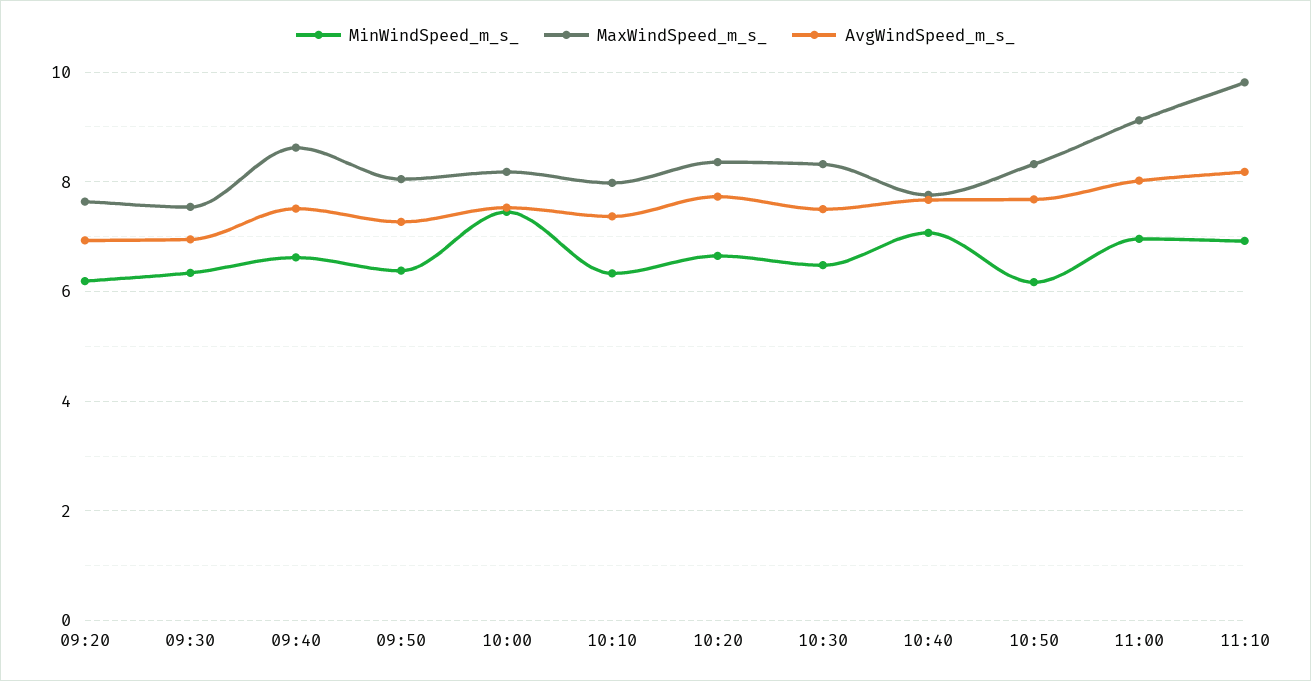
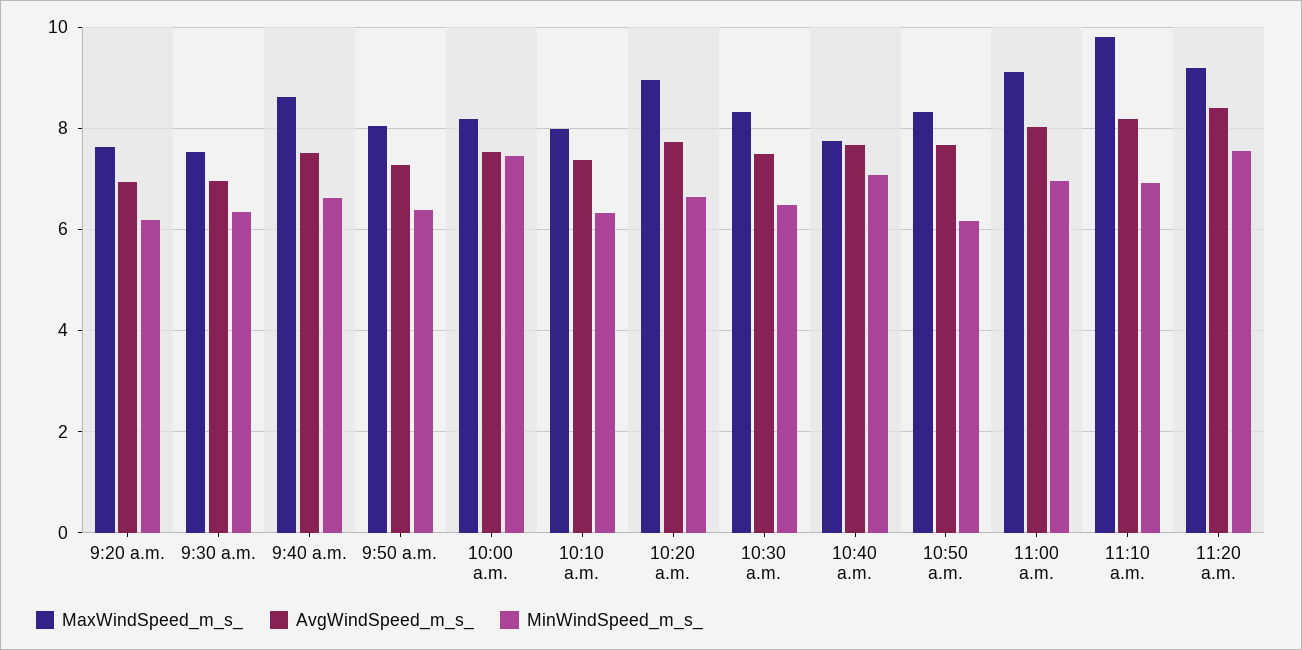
MaxWindSpeed_m_s_, 10:20: 8.4 -> 9
MaxWindSpeed_m_s_, 11:20 a.m.: none -> 9.2
AvgWindSpeed_m_s_, 11:20 a.m.: none -> 8.4
MinWindSpeed_m_s_, 11:20 a.m.: none -> 7.6

